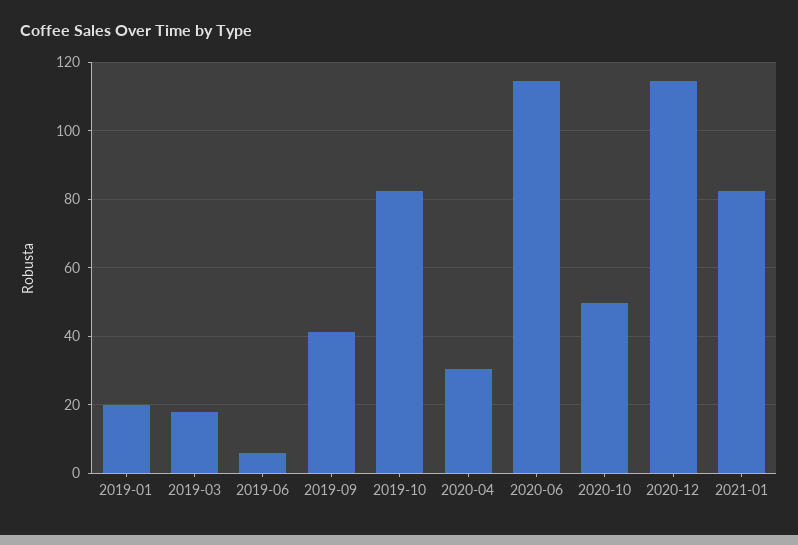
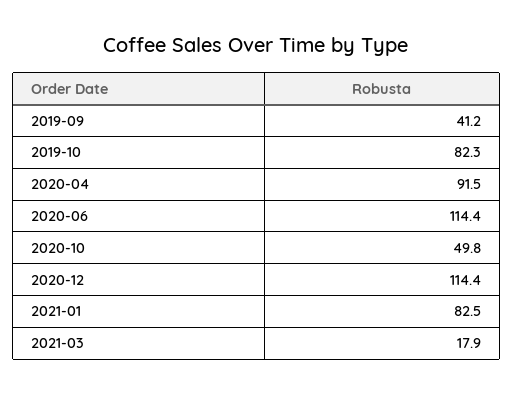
2019-01: 20 -> none
2019-03: 18 -> none
2019-06: 6 -> none
2020-04: 30 -> 91.5
2021-03: none -> 17.9

